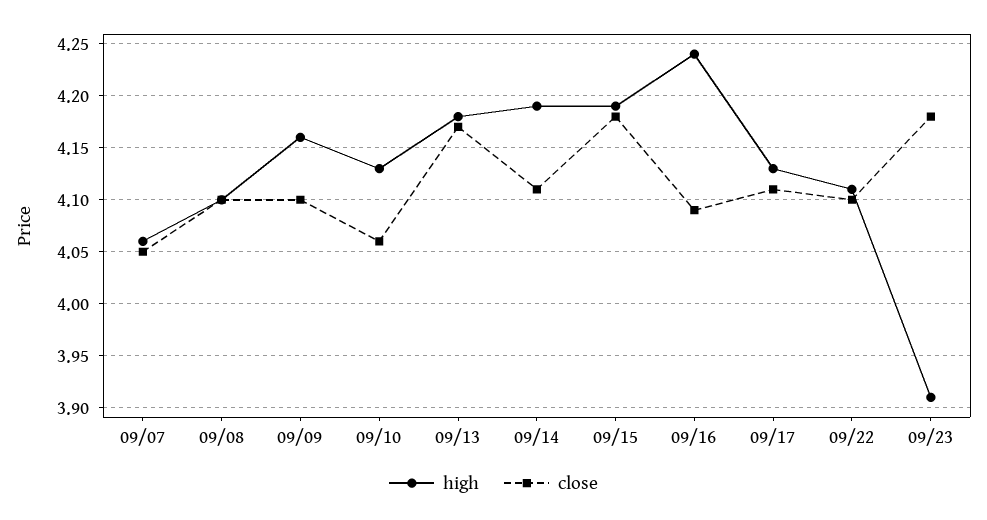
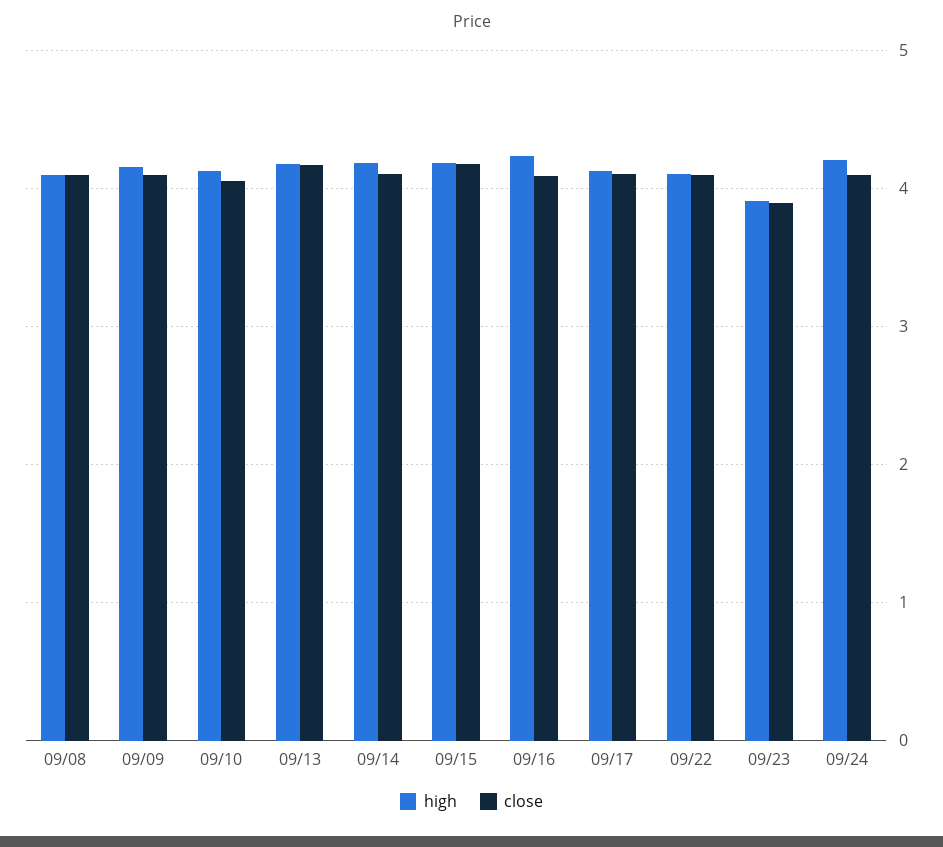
high, 09/07: 4.06 -> none
close, 09/07: 4.05 -> none
close, 09/23: 4.18 -> 3.9
high, 09/24: none -> 4.2
close, 09/24: none -> 4.1

